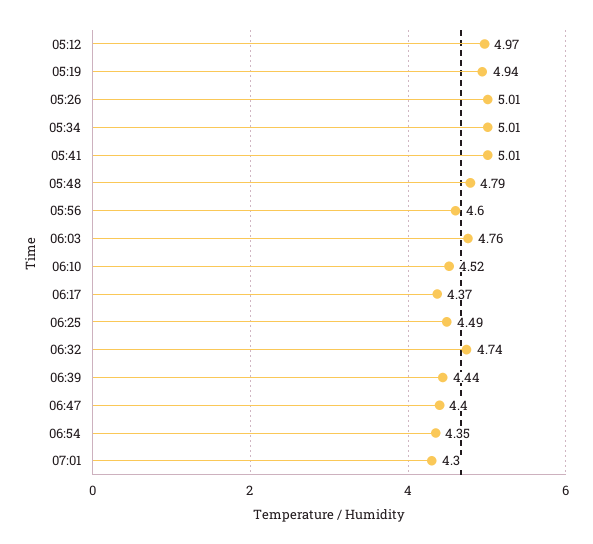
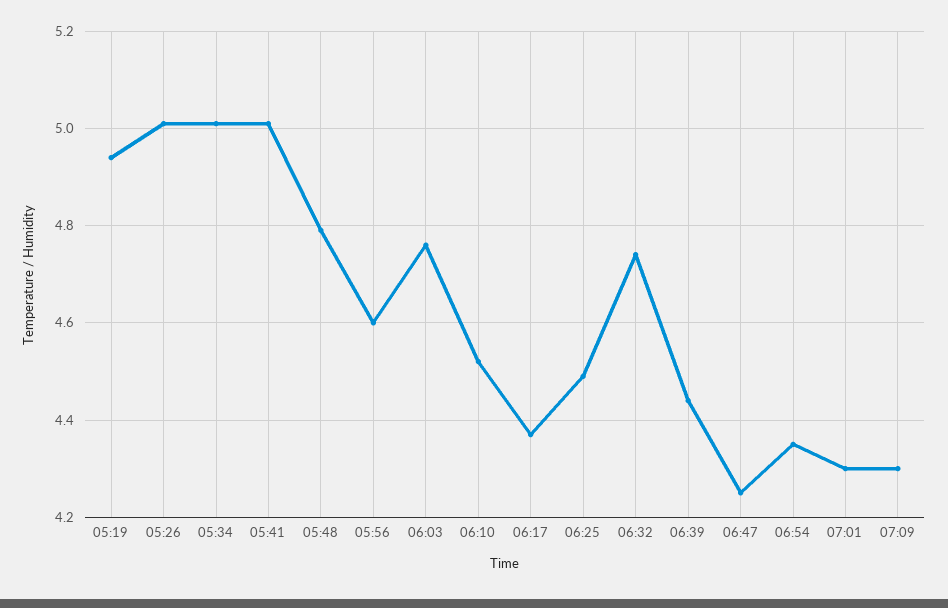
05:12: 4.97 -> none
06:47: 4.4 -> 4.25
07:09: none -> 4.3

